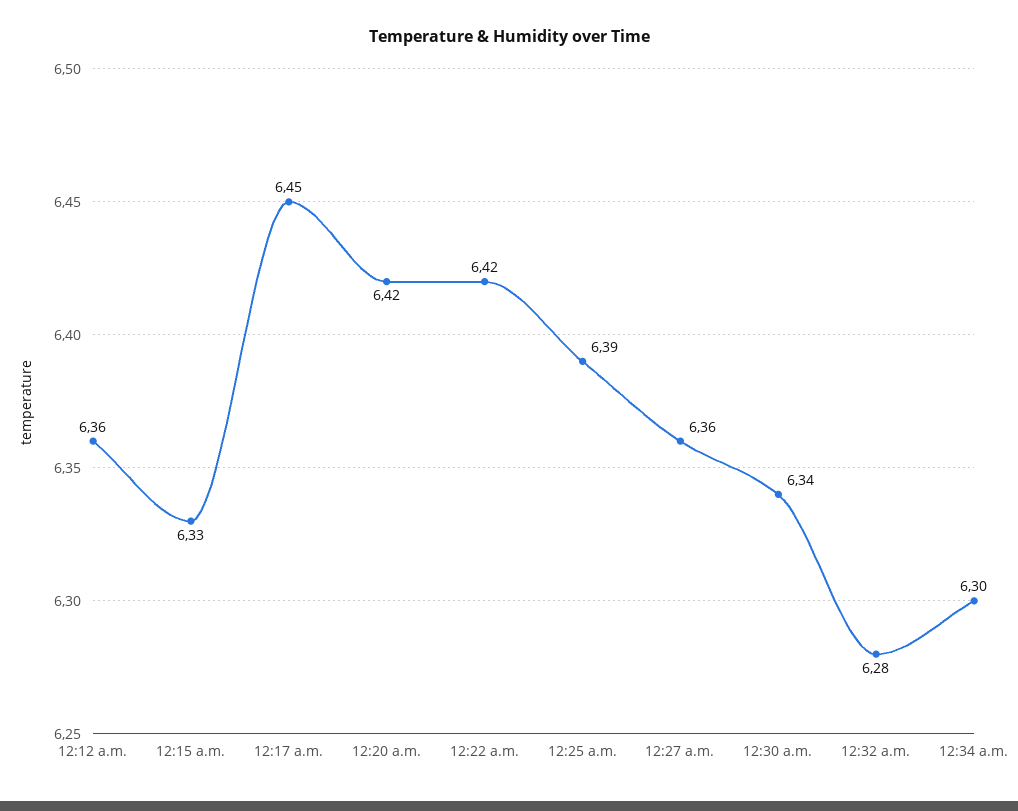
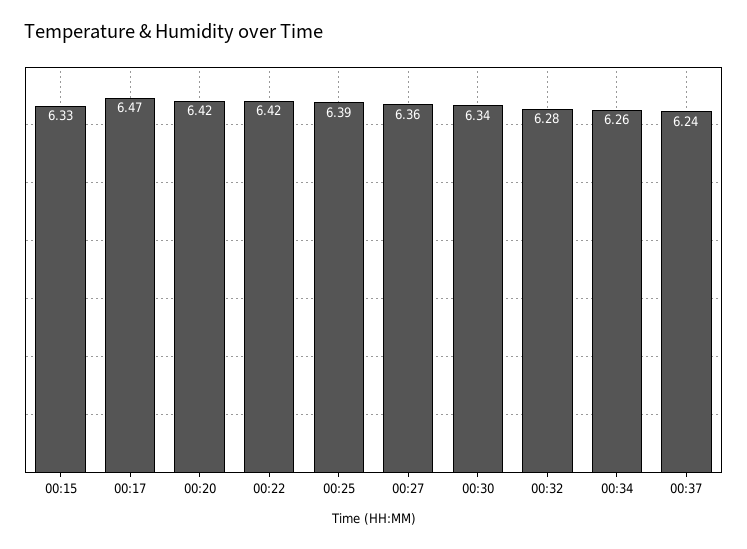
12:12 a.m.: 6.36 -> none
12:17 a.m.: 6.45 -> 6.47
12:34 a.m.: 6.3 -> 6.26
00:37: none -> 6.24

